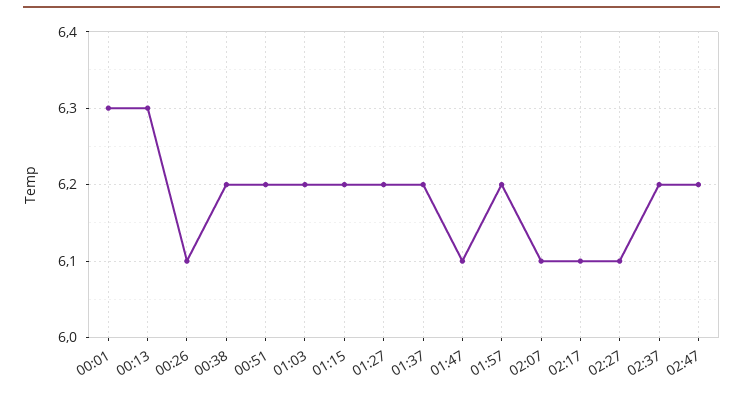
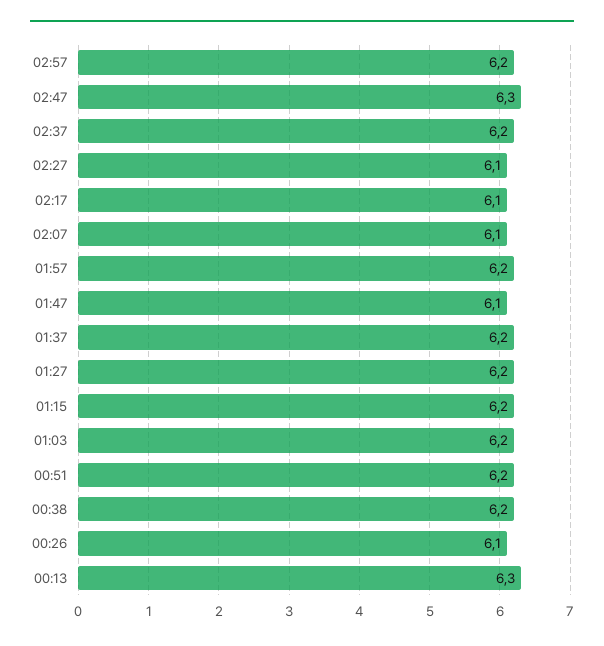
00:01: 6.3 -> none
02:47: 6.2 -> 6.3
02:57: none -> 6.2

